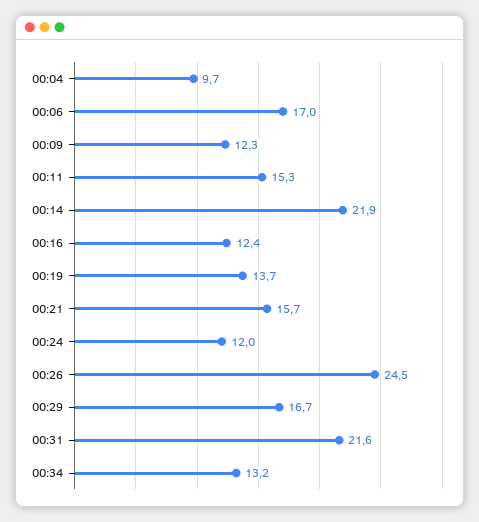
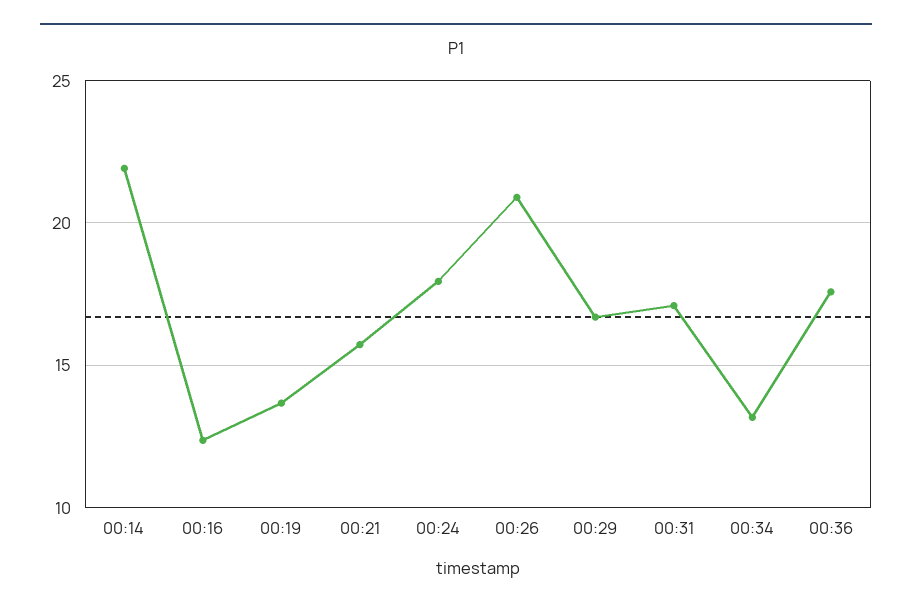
00:04: 9.7 -> none
00:06: 17 -> none
00:09: 12.3 -> none
00:11: 15.3 -> none
00:24: 12 -> 18
00:26: 24.5 -> 21
00:31: 21.6 -> 17
00:36: none -> 17.5

